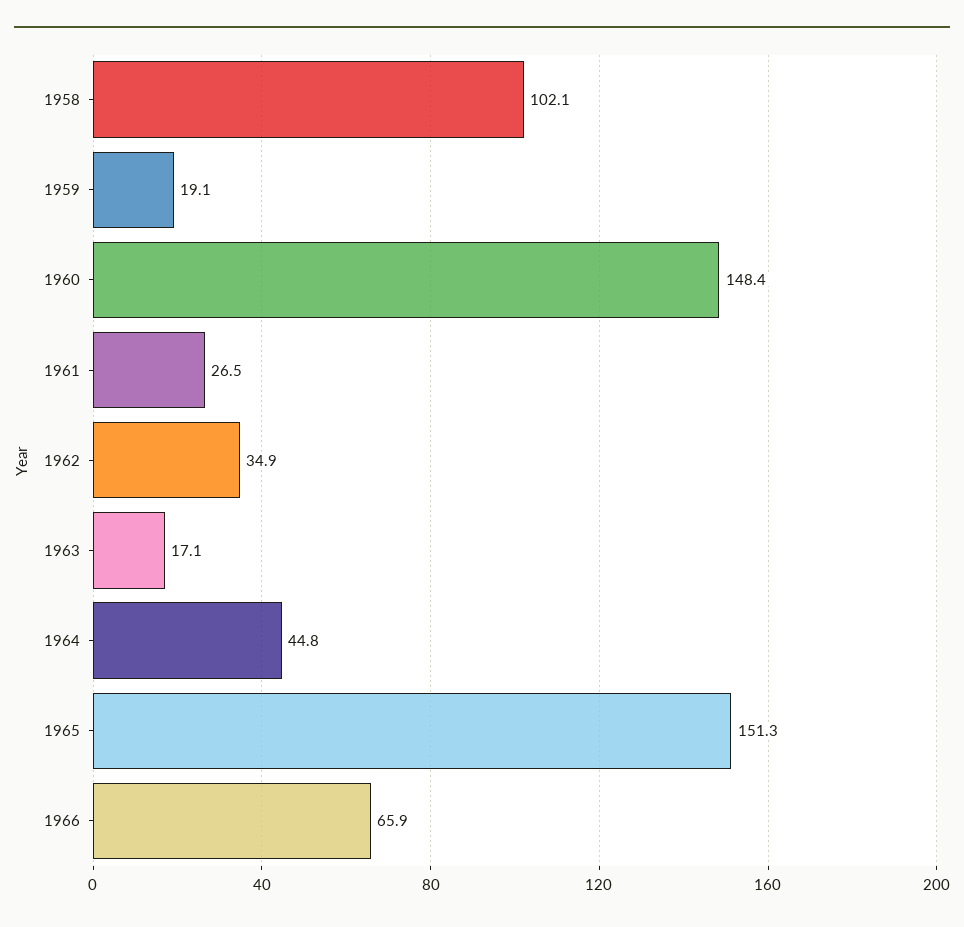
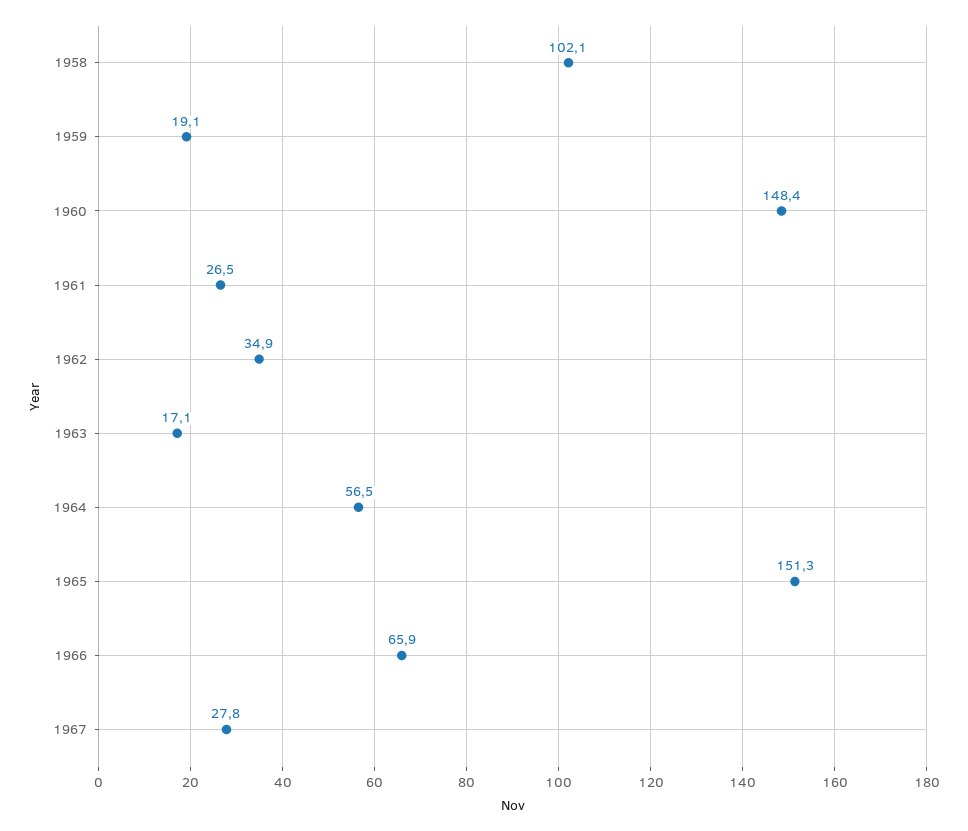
1964: 44.8 -> 56.5
1967: none -> 27.8

